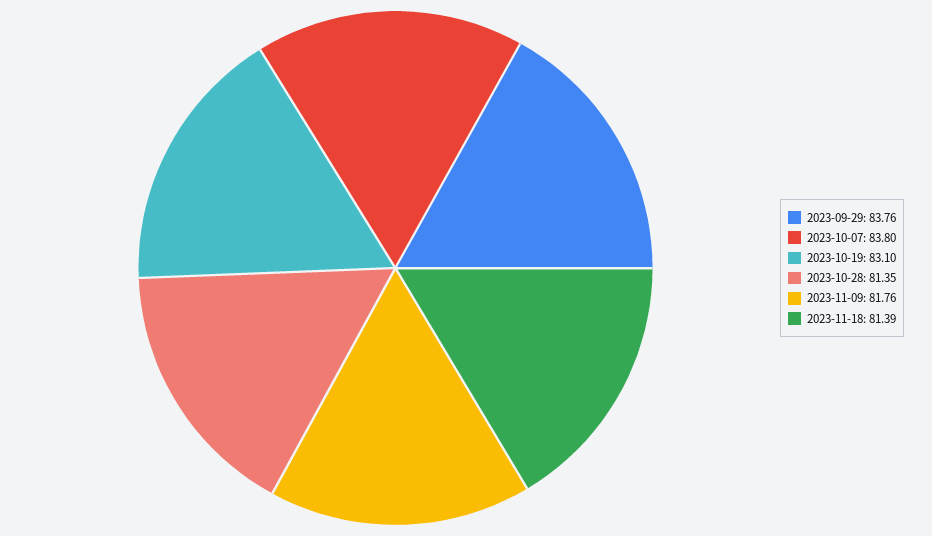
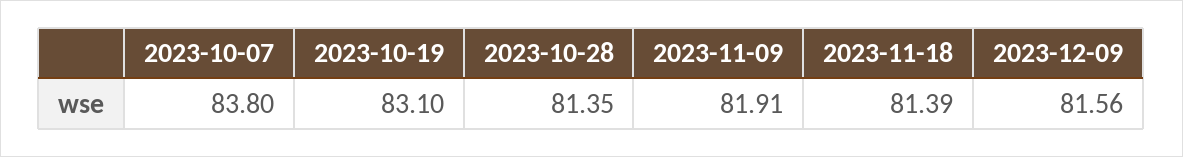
2023-09-29: 83.76 -> none
2023-11-09: 81.76 -> 81.91
2023-12-09: none -> 81.56

